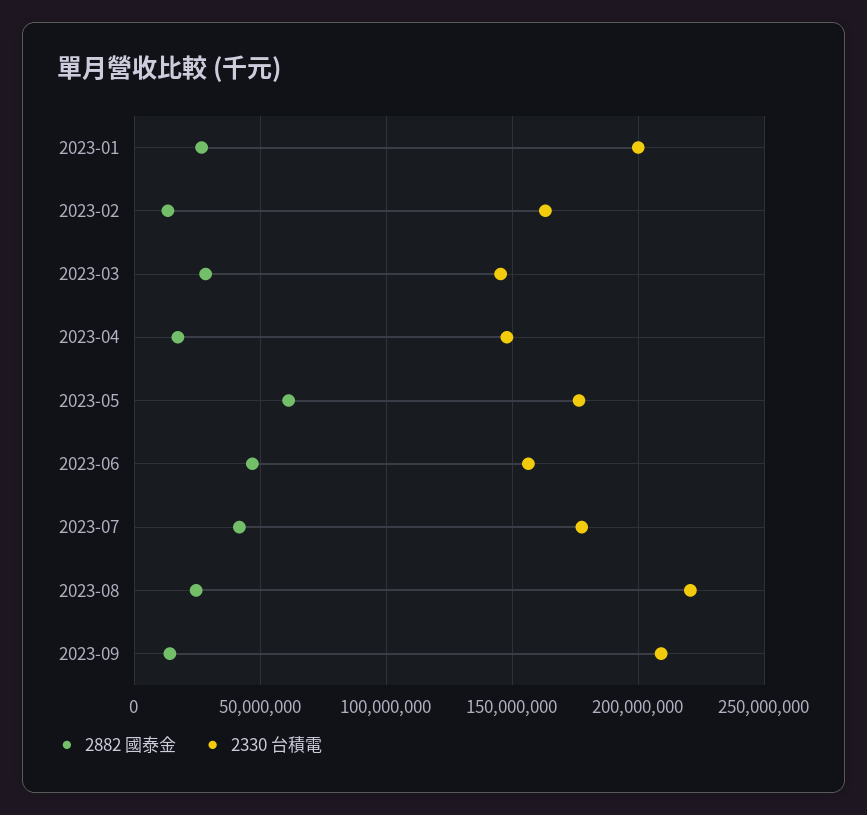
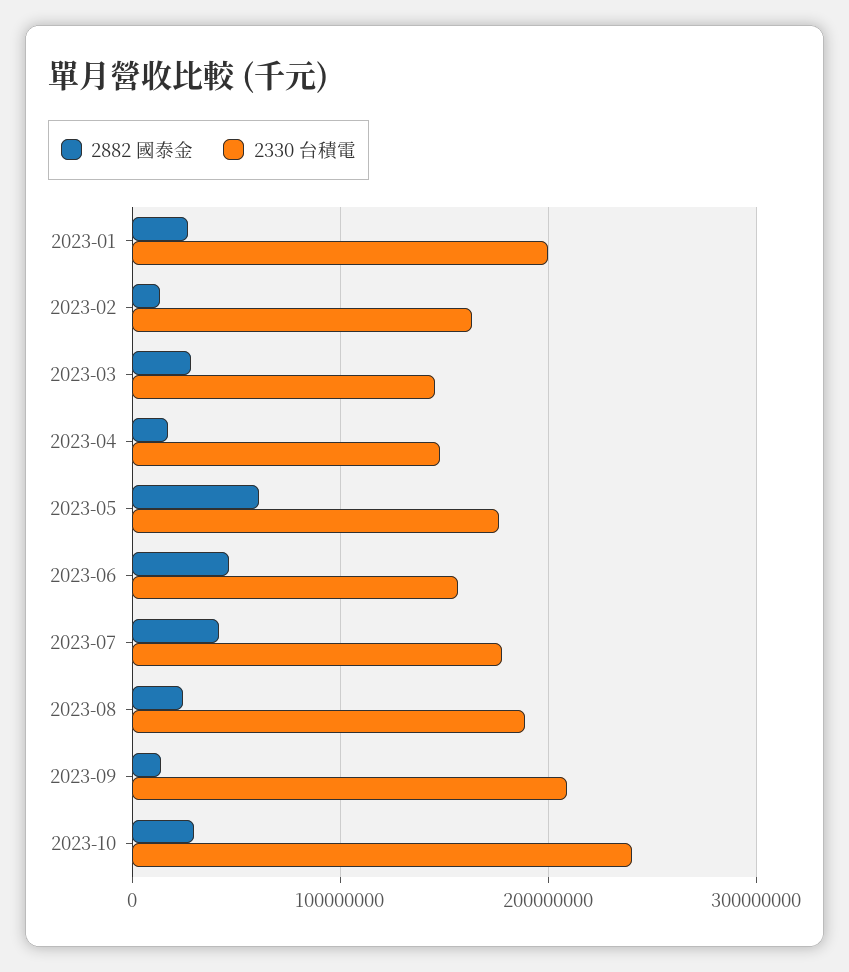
2330 台積電, 2023-08: 220000000 -> 190000000
2882 國泰金, 2023-10: none -> 30000000
2330 台積電, 2023-10: none -> 240000000

